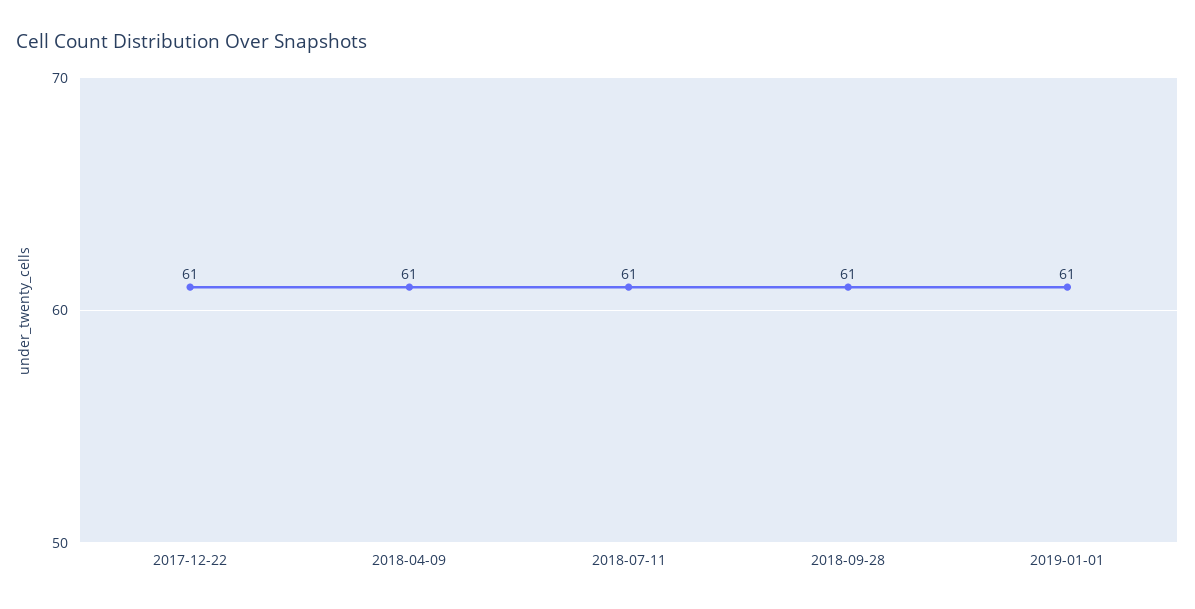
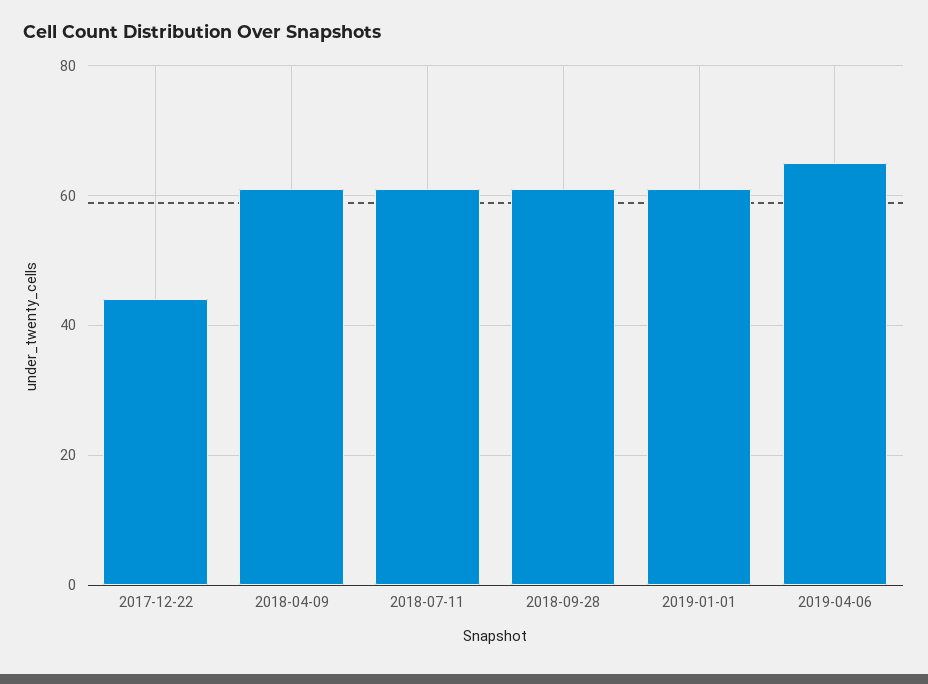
2017-12-22: 61 -> 45
2019-04-06: none -> 65

